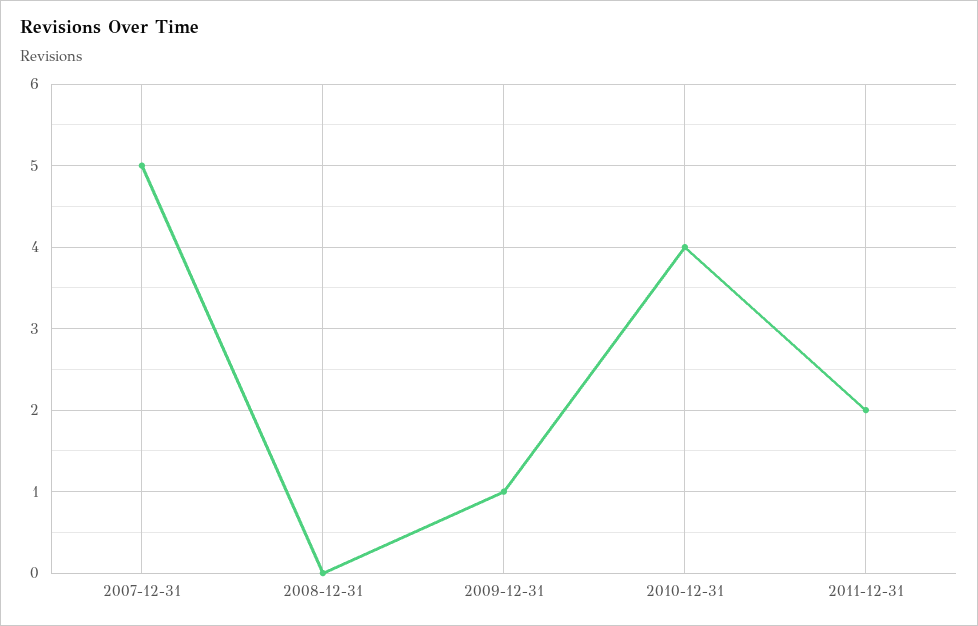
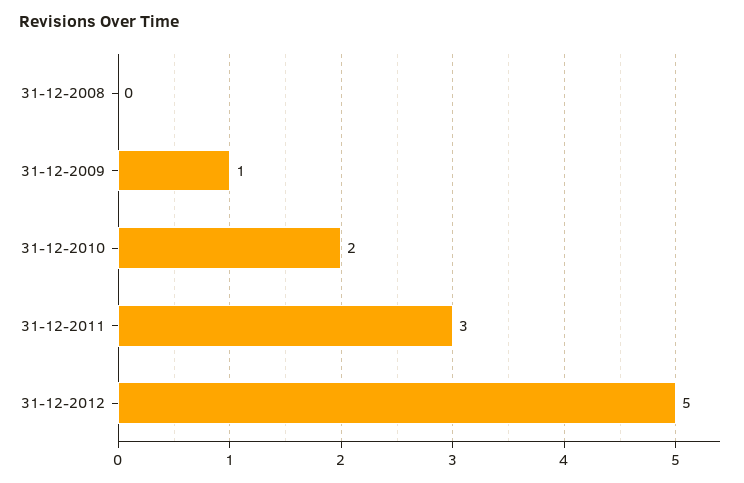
2007-12-31: 5 -> none
2010-12-31: 4 -> 2
2011-12-31: 2 -> 3
31-12-2012: none -> 5

